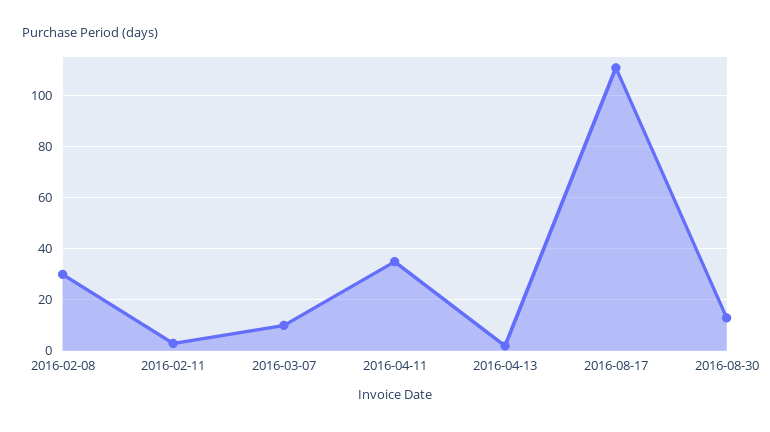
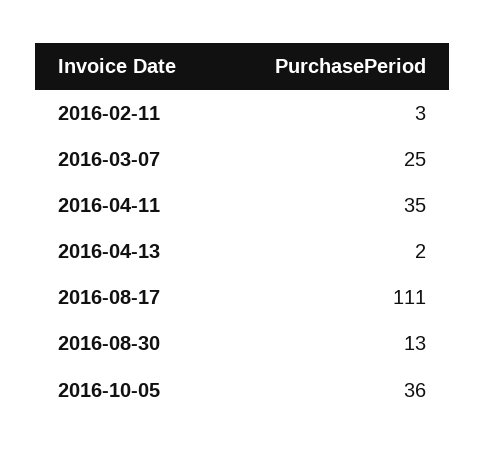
2016-02-08: 30 -> none
2016-03-07: 10 -> 25
2016-10-05: none -> 36

